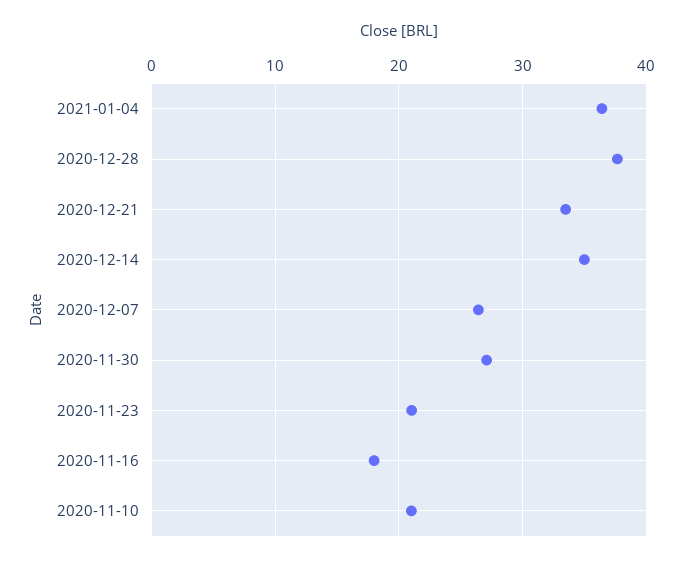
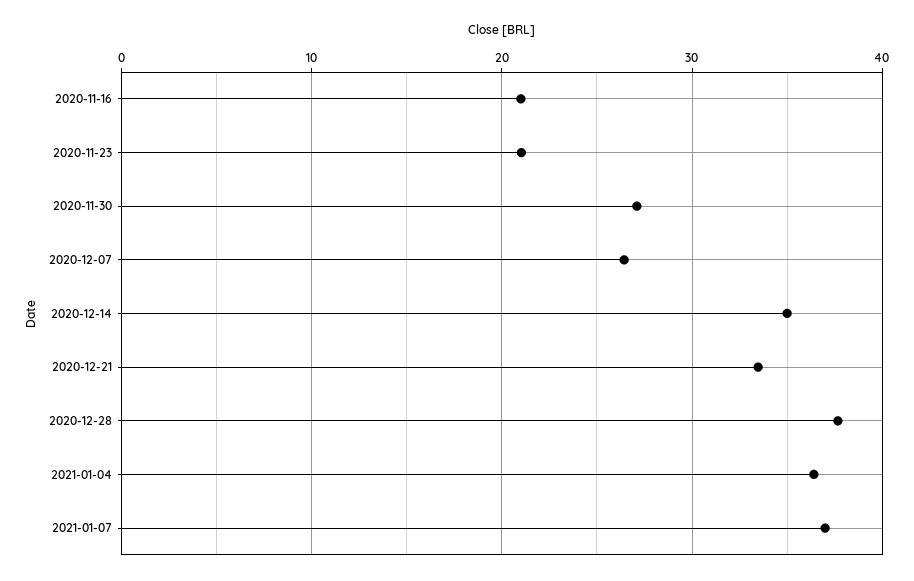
2020-11-16: 18 -> 21
2020-11-10: 21 -> none
2021-01-07: none -> 37

